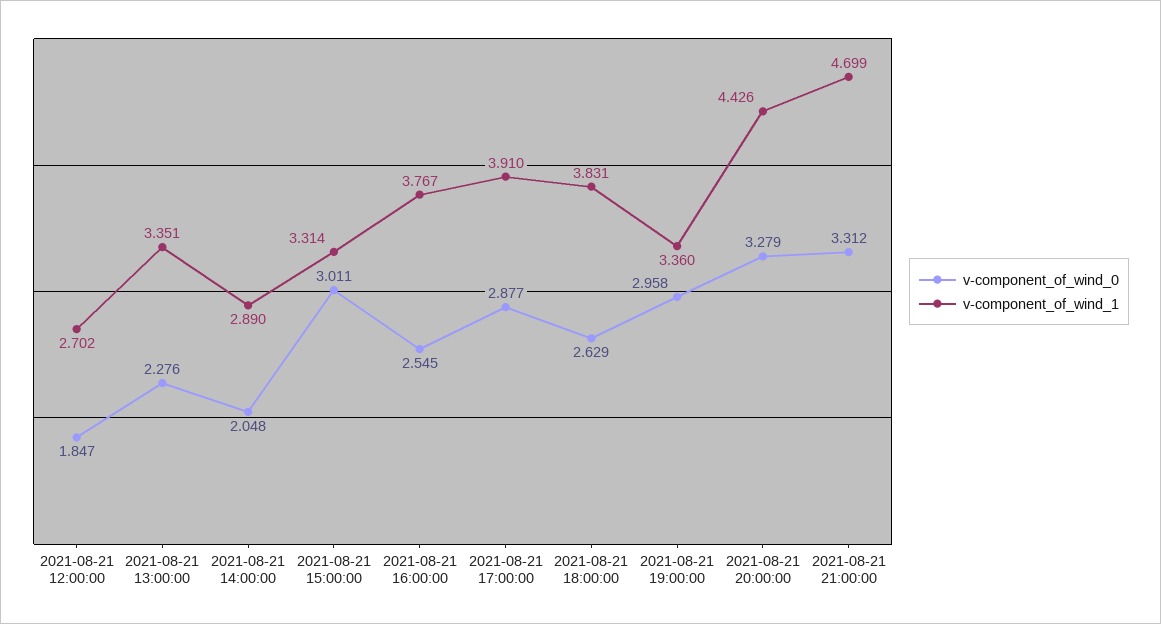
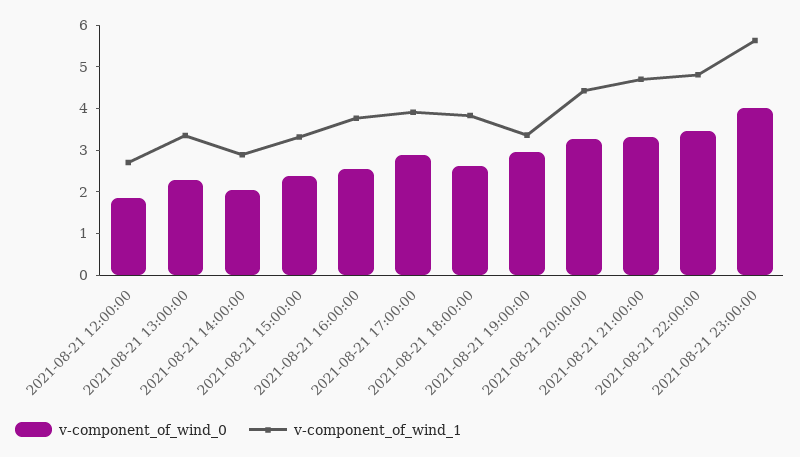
v-component_of_wind_0, 2021-08-21 15:00:00: 3.011 -> 2.4
v-component_of_wind_0, 2021-08-21 22:00:00: none -> 3.4
v-component_of_wind_1, 2021-08-21 22:00:00: none -> 4.8
v-component_of_wind_0, 2021-08-21 23:00:00: none -> 4
v-component_of_wind_1, 2021-08-21 23:00:00: none -> 5.6

